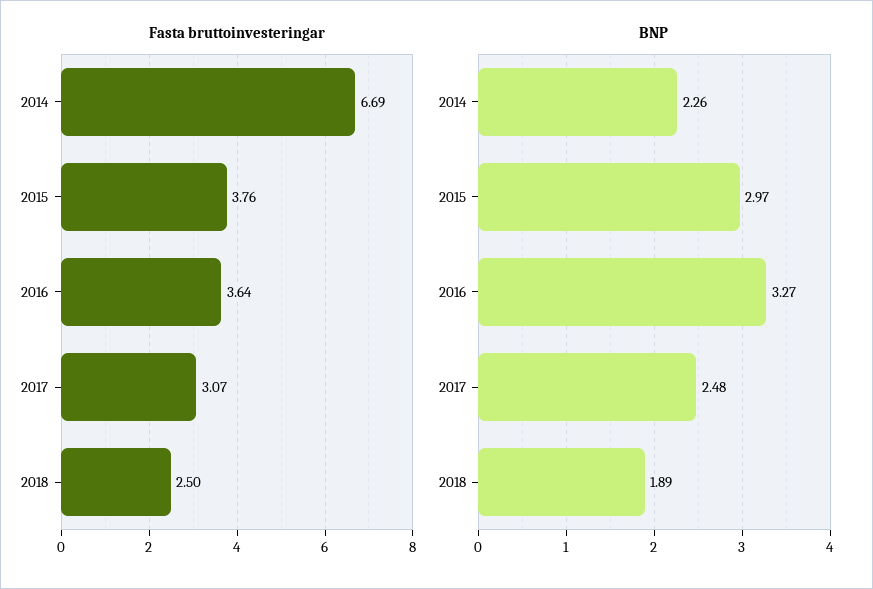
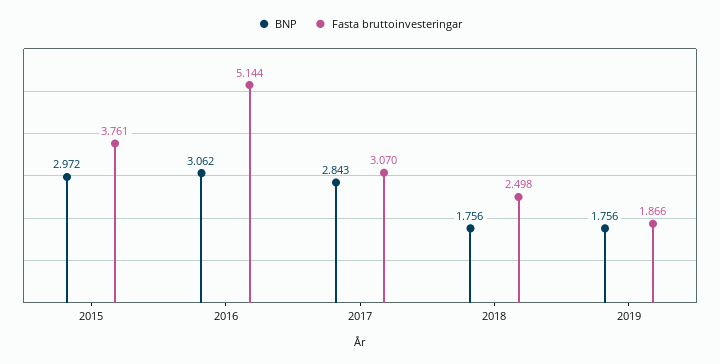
Fasta bruttoinvesteringar, 2014: 6.69 -> none
Fasta bruttoinvesteringar, 2016: 3.64 -> 5.144
BNP, 2014: 2.26 -> none
BNP, 2016: 3.27 -> 3.062
BNP, 2017: 2.48 -> 2.843
BNP, 2018: 1.89 -> 1.756
BNP, 2019: none -> 1.756
Fasta bruttoinvesteringar, 2019: none -> 1.866

